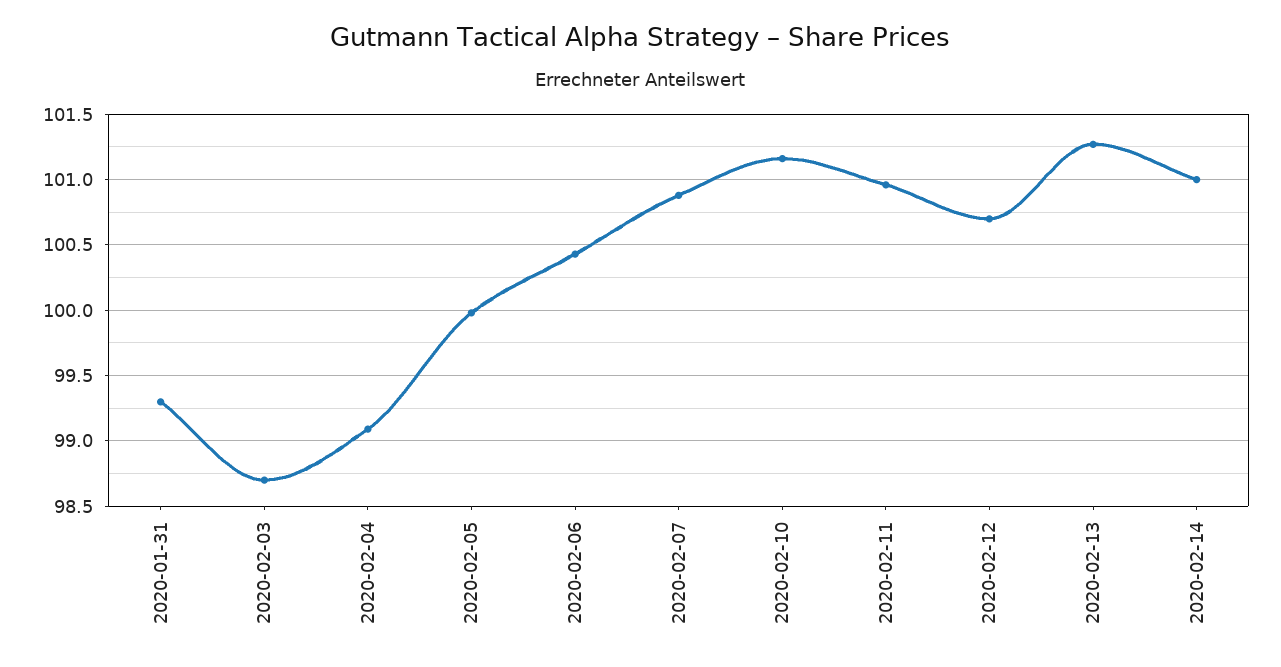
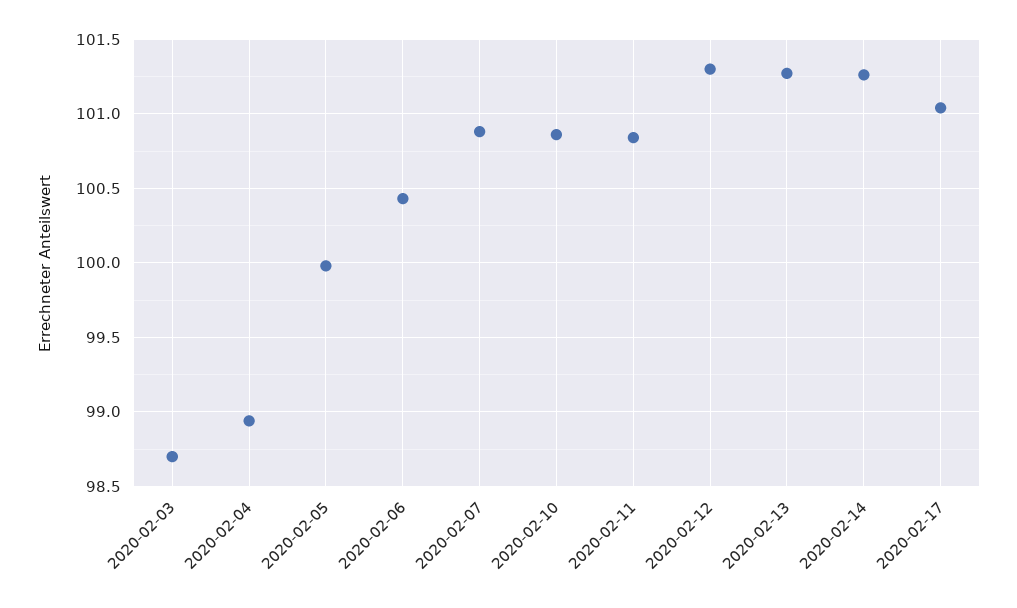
2020-01-31: 99.3 -> none
2020-02-04: 99.1 -> 98.95
2020-02-10: 101.15 -> 100.85
2020-02-11: 100.95 -> 100.85
2020-02-12: 100.7 -> 101.3
2020-02-14: 101 -> 101.25
2020-02-17: none -> 101.05

